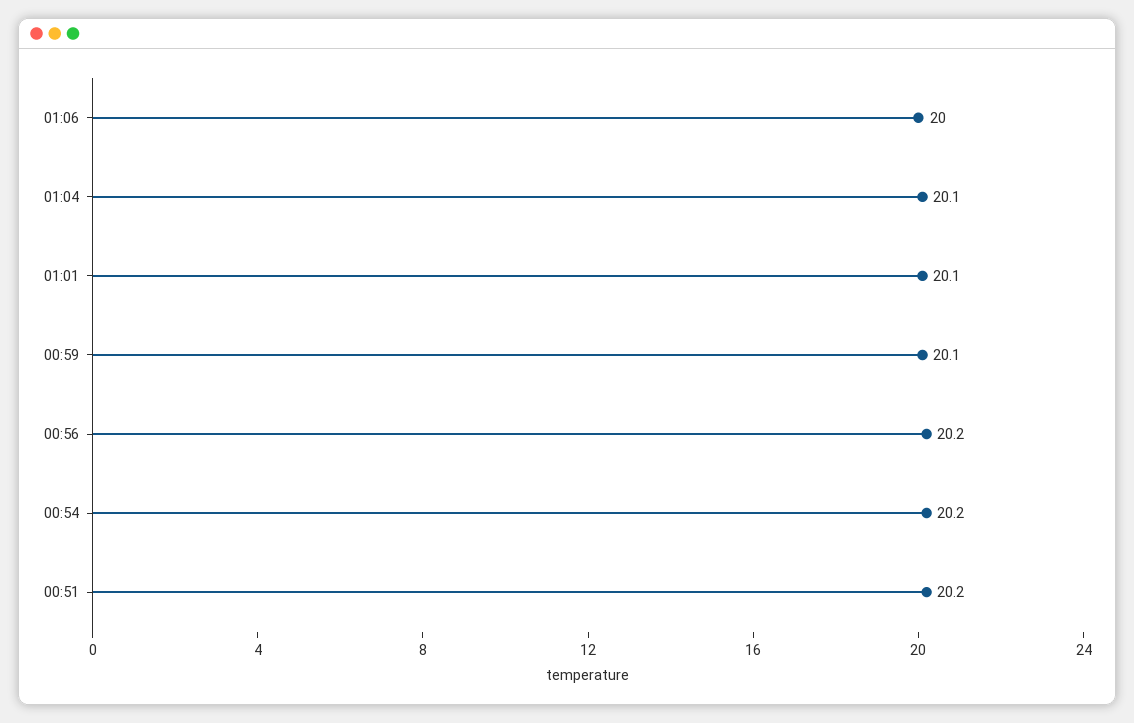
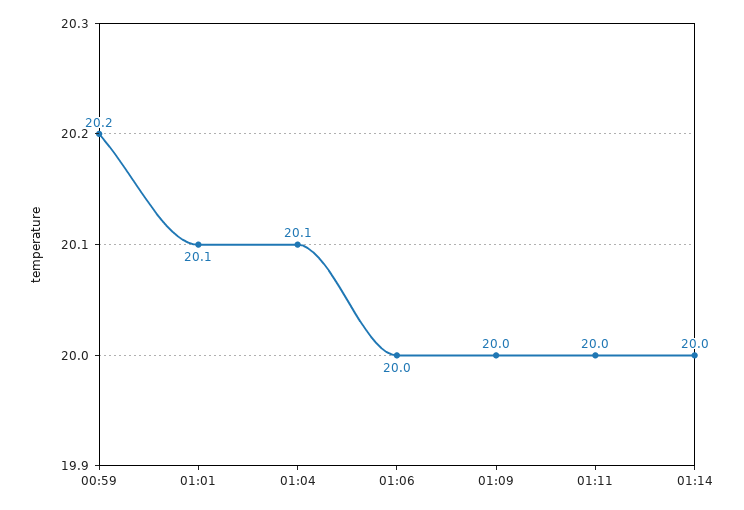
00:59: 20.1 -> 20.2
00:56: 20.2 -> none
00:54: 20.2 -> none
00:51: 20.2 -> none
01:09: none -> 20
01:11: none -> 20
01:14: none -> 20

